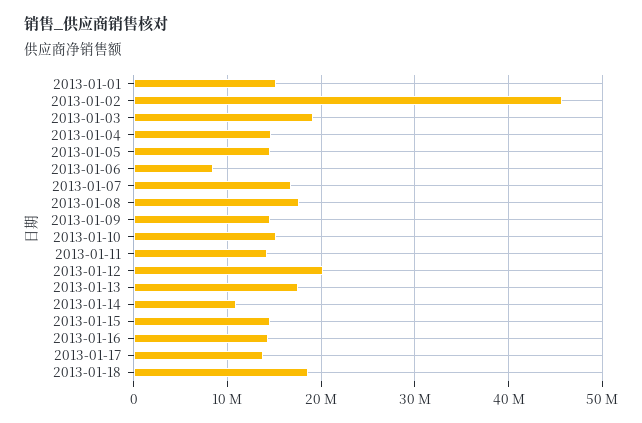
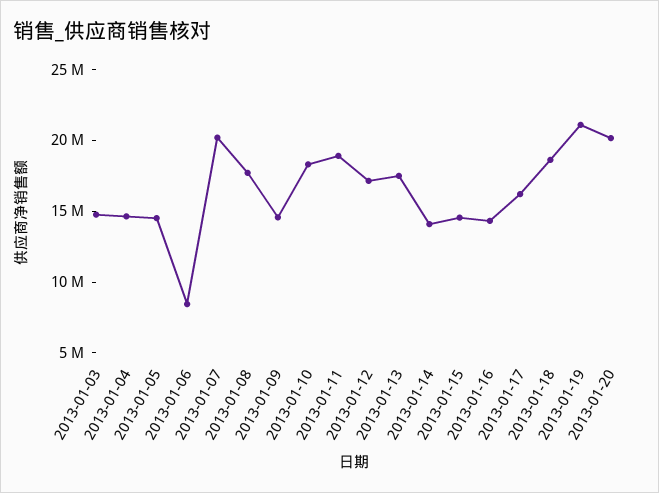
2013-01-01: 15000000 -> none
2013-01-02: 46000000 -> none
2013-01-03: 19000000 -> 15000000
2013-01-07: 17000000 -> 20000000
2013-01-10: 15000000 -> 18000000
2013-01-11: 14000000 -> 19000000
2013-01-12: 20000000 -> 17000000
2013-01-14: 11000000 -> 14000000
2013-01-17: 14000000 -> 16000000
2013-01-19: none -> 21000000
2013-01-20: none -> 20000000

